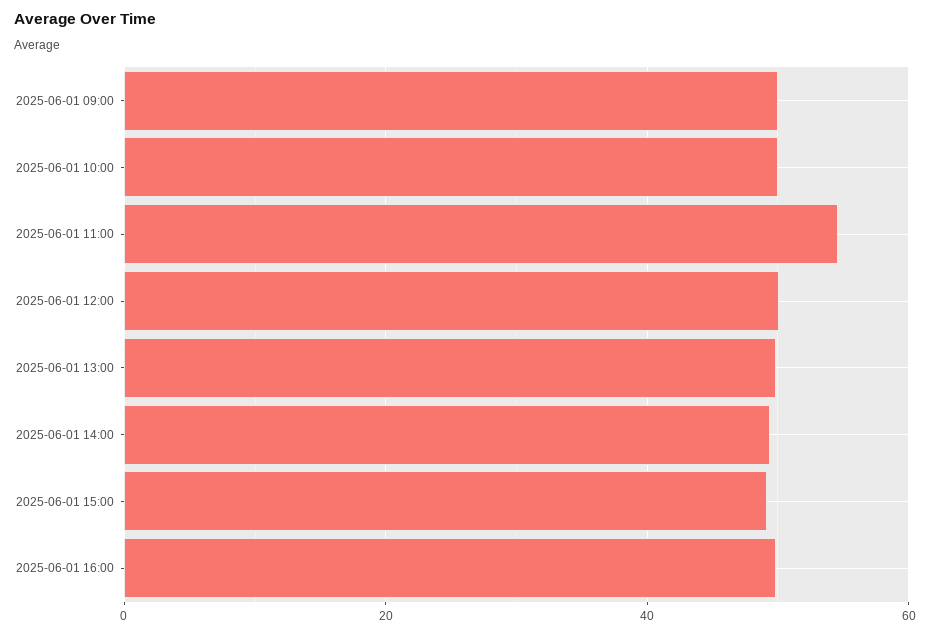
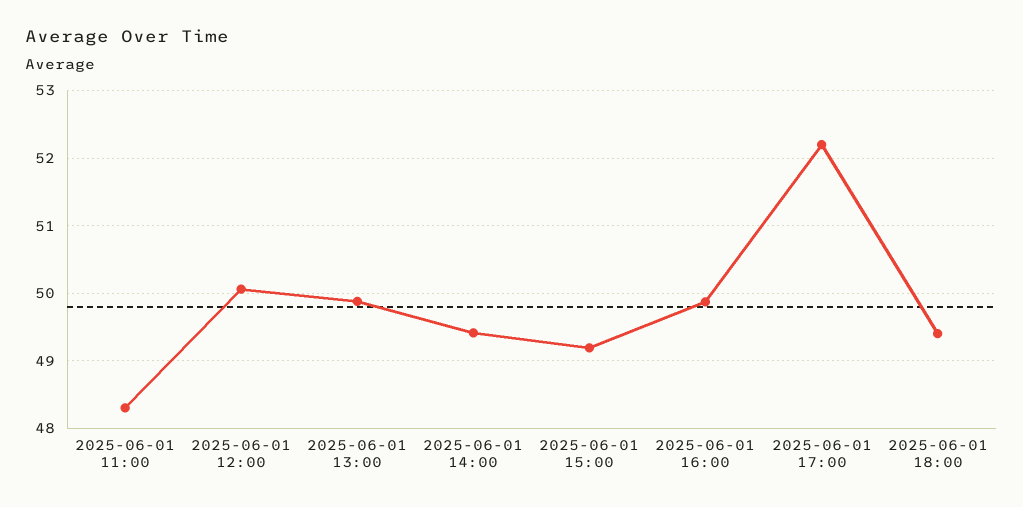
2025-06-01 09:00: 50 -> none
2025-06-01 10:00: 50 -> none
2025-06-01 11:00: 54 -> 48.3
2025-06-01 17:00: none -> 52.2
2025-06-01 18:00: none -> 49.4

